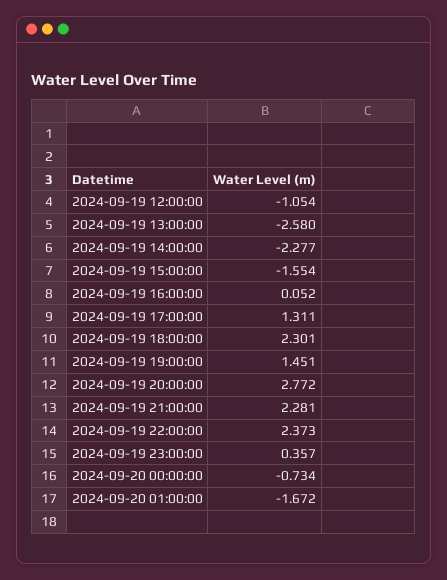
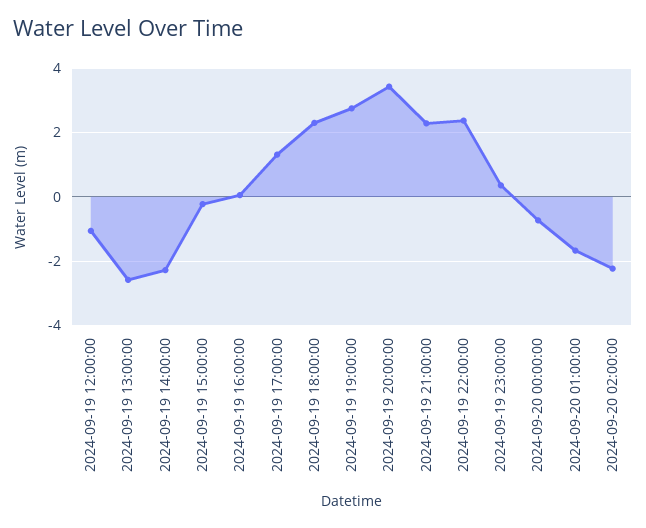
2024-09-19 15:00:00: -1.554 -> -0.2
2024-09-19 19:00:00: 1.451 -> 2.8
2024-09-19 20:00:00: 2.772 -> 3.4
2024-09-20 02:00:00: none -> -2.2

